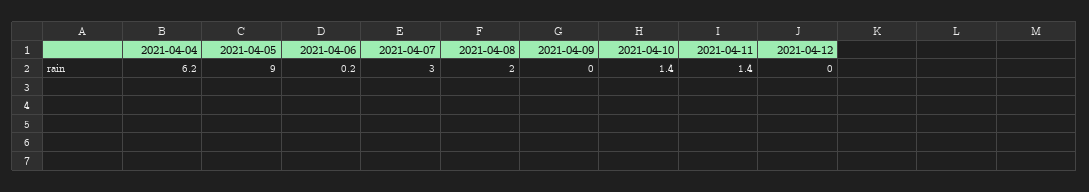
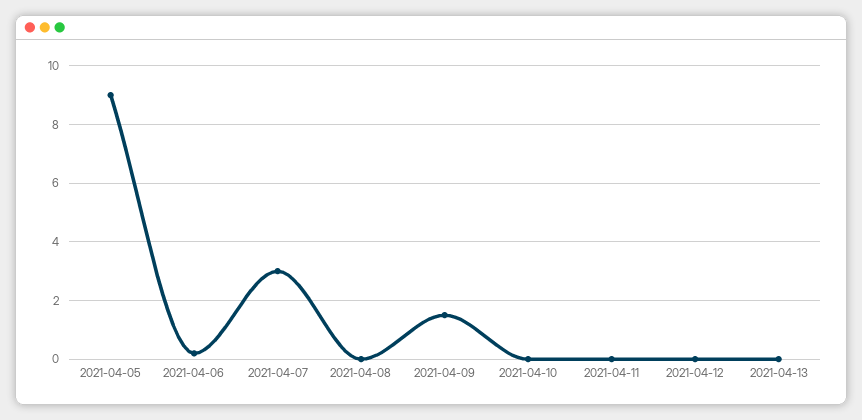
2021-04-04: 6.2 -> none
2021-04-08: 2 -> 0
2021-04-09: 0 -> 1.5
2021-04-10: 1.4 -> 0
2021-04-11: 1.4 -> 0
2021-04-13: none -> 0

